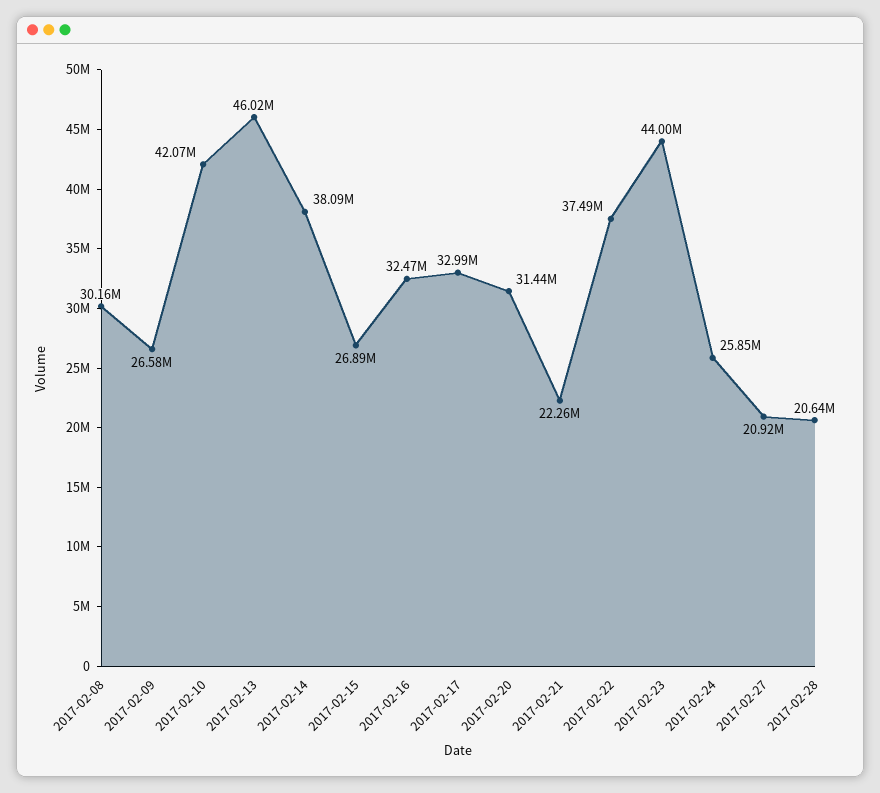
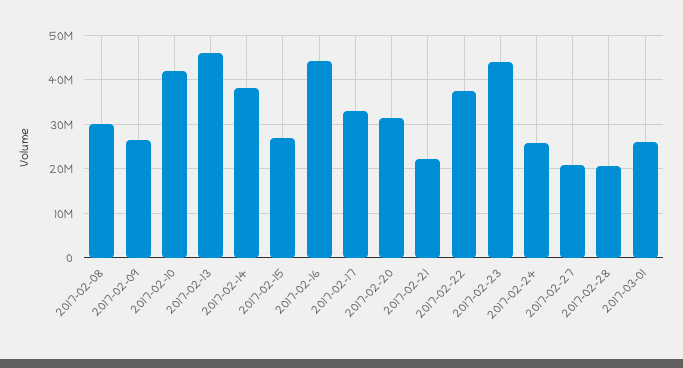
2017-02-16: 32470000 -> 44000000
2017-03-01: none -> 26000000

